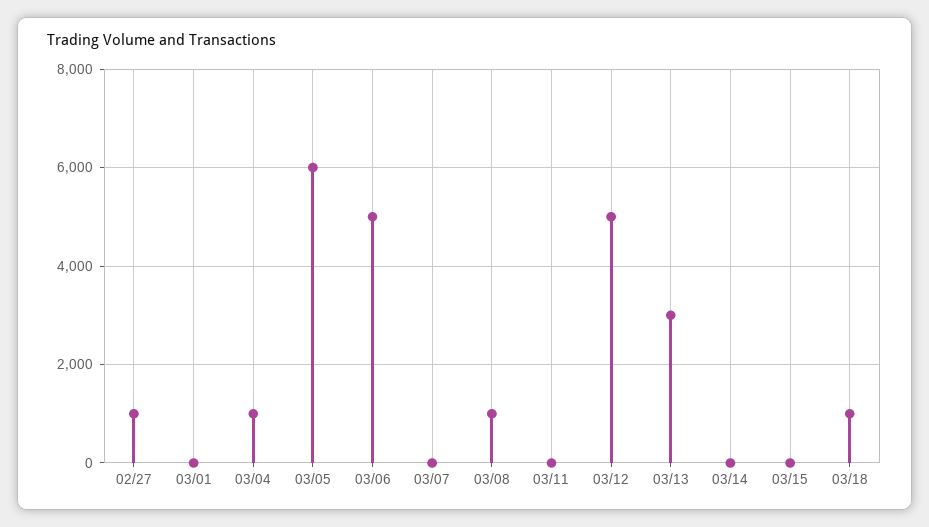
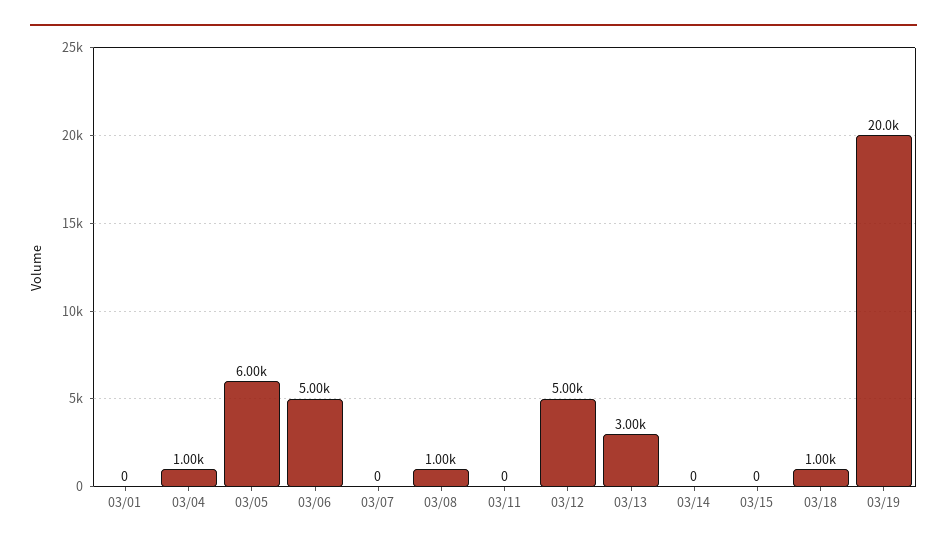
02/27: 1000 -> none
03/19: none -> 20000

